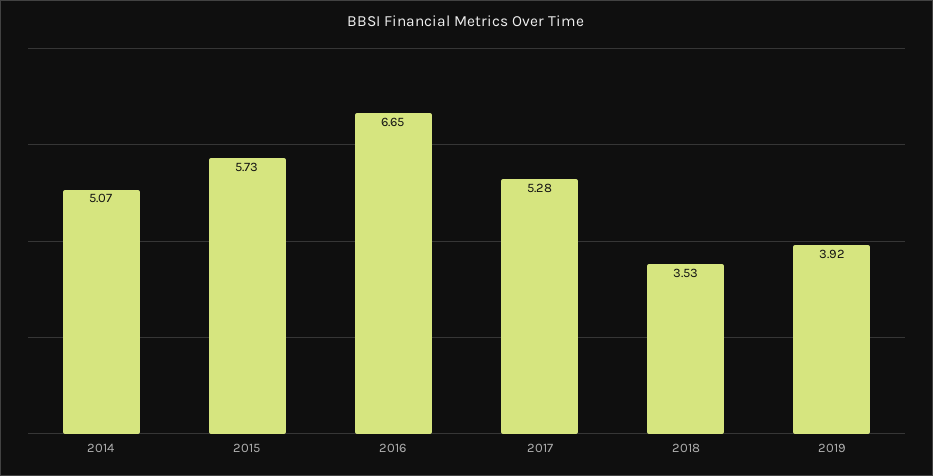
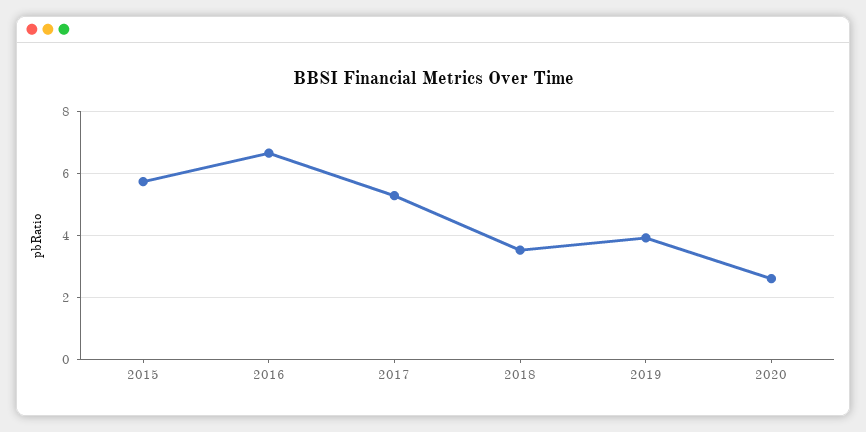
2014: 5.07 -> none
2020: none -> 2.6

